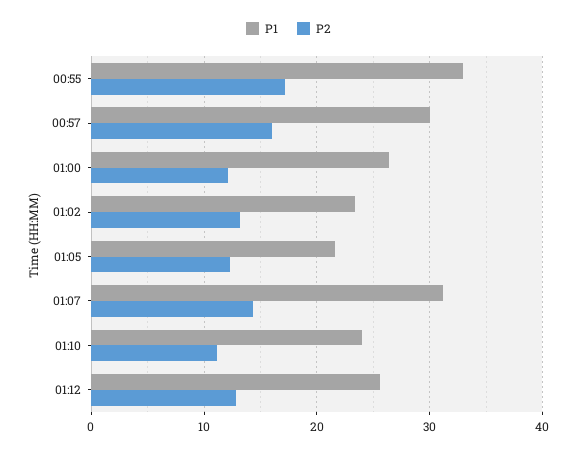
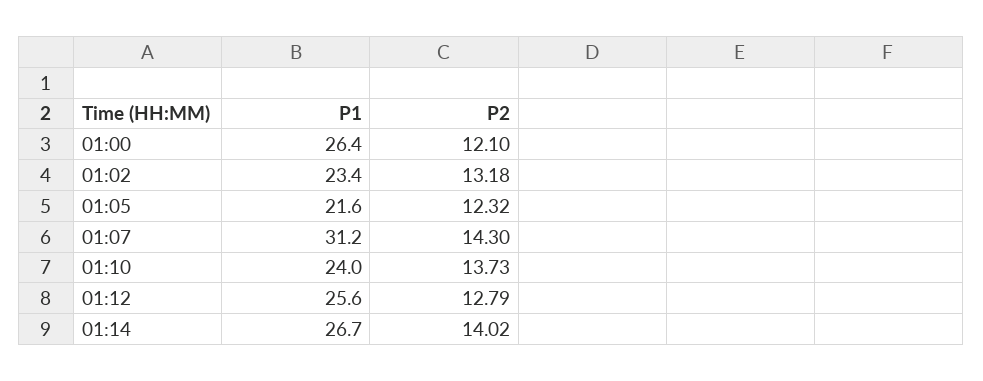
P1, 00:55: 33 -> none
P2, 00:55: 17 -> none
P1, 00:57: 30 -> none
P2, 00:57: 16 -> none
P2, 01:10: 11 -> 13.73
P1, 01:14: none -> 26.7
P2, 01:14: none -> 14.02

